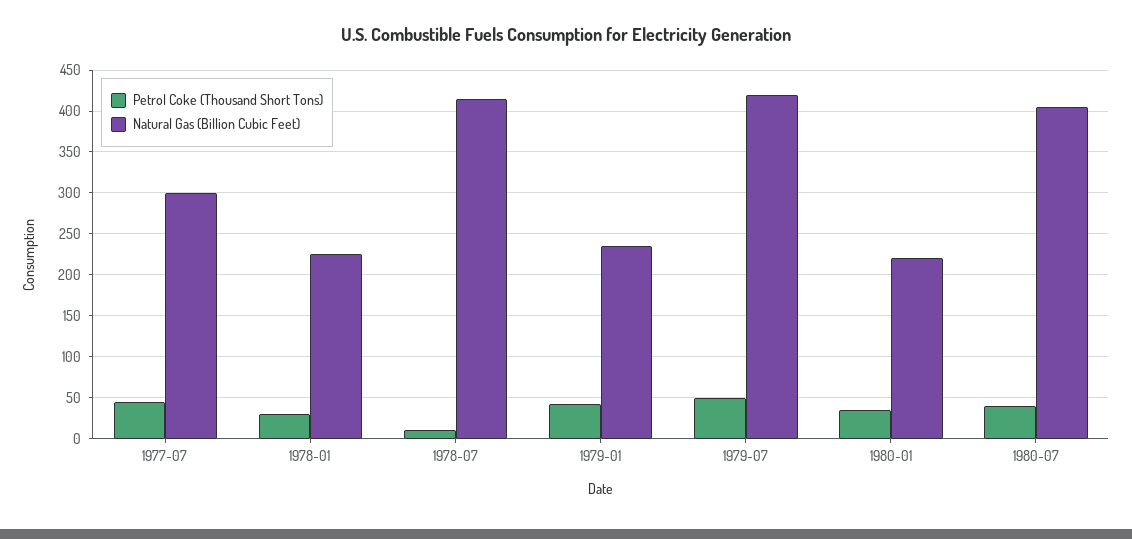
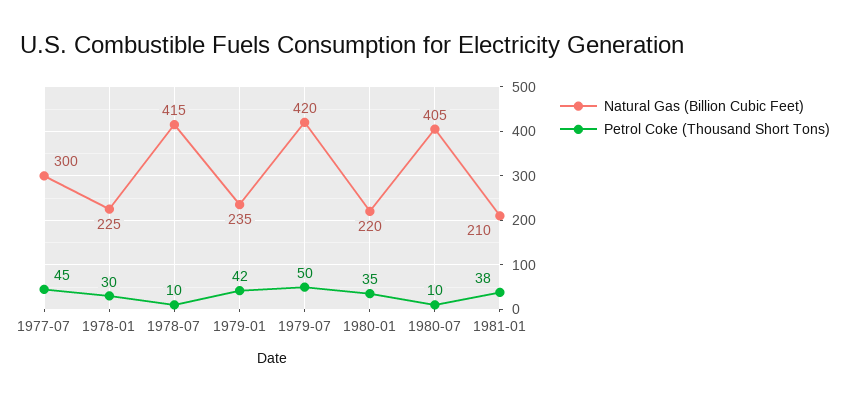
Petrol Coke (Thousand Short Tons), 1980-07: 40 -> 10
Natural Gas (Billion Cubic Feet), 1981-01: none -> 210
Petrol Coke (Thousand Short Tons), 1981-01: none -> 38

